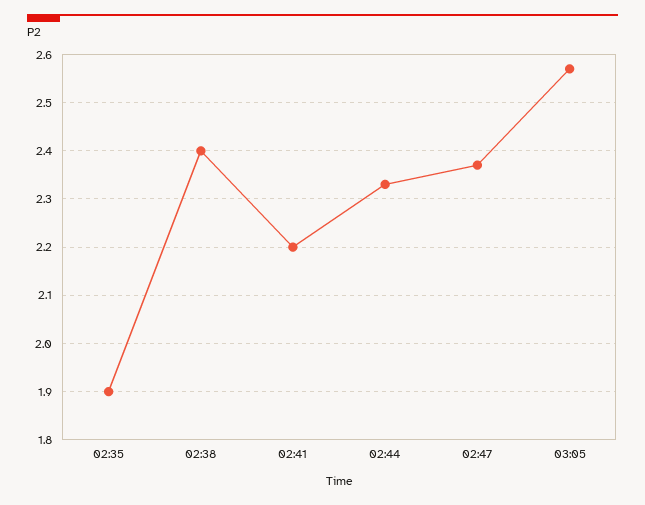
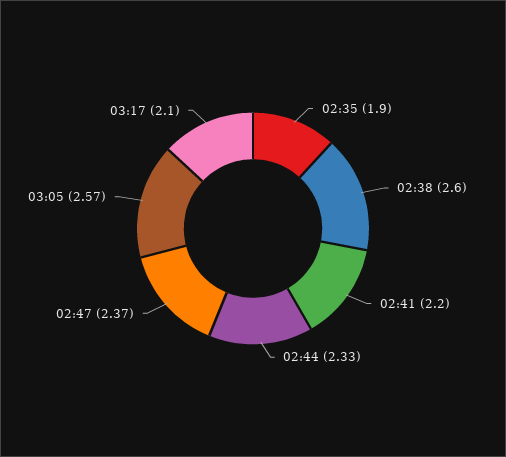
02:38: 2.4 -> 2.6
03:17: none -> 2.1

